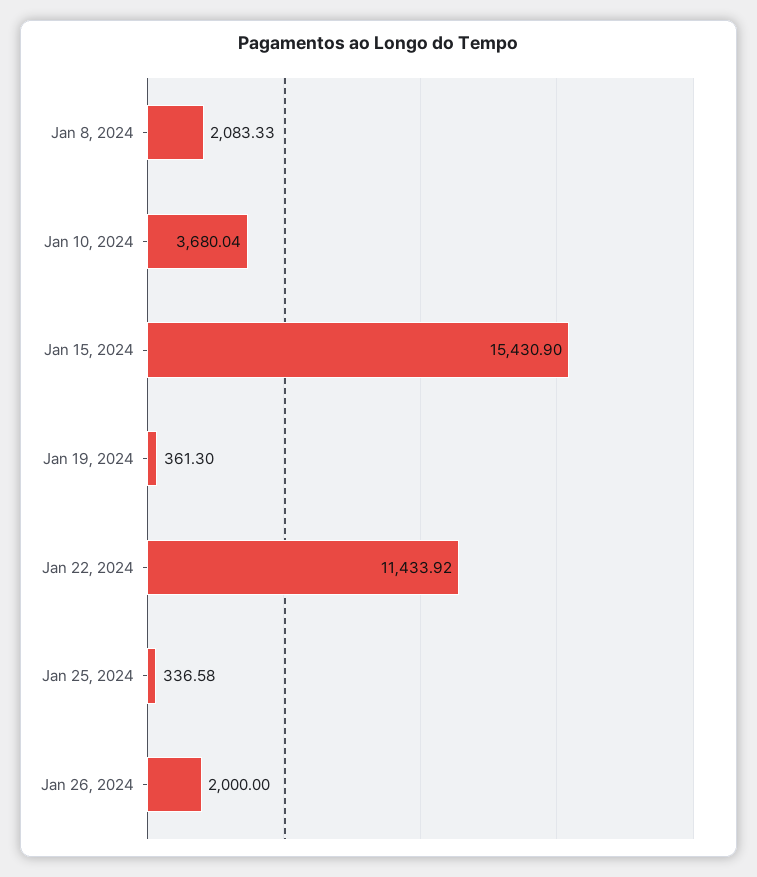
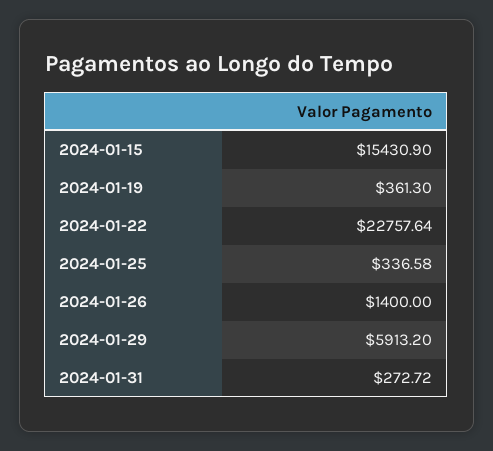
Jan 8, 2024: 2083.33 -> none
Jan 10, 2024: 3680.04 -> none
Jan 22, 2024: 11433.92 -> 22757.64
Jan 26, 2024: 2000 -> 1400
2024-01-29: none -> 5913.2
2024-01-31: none -> 272.72

